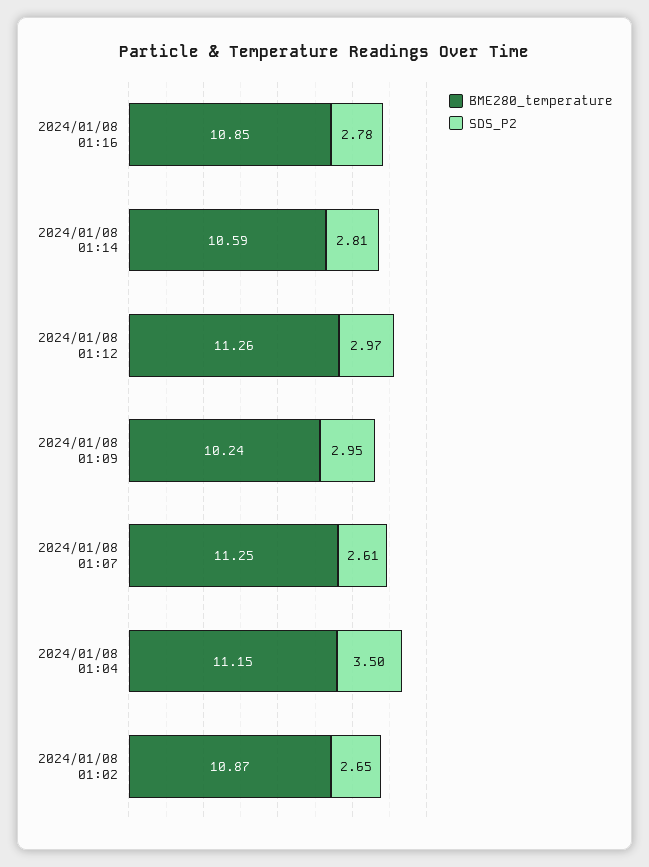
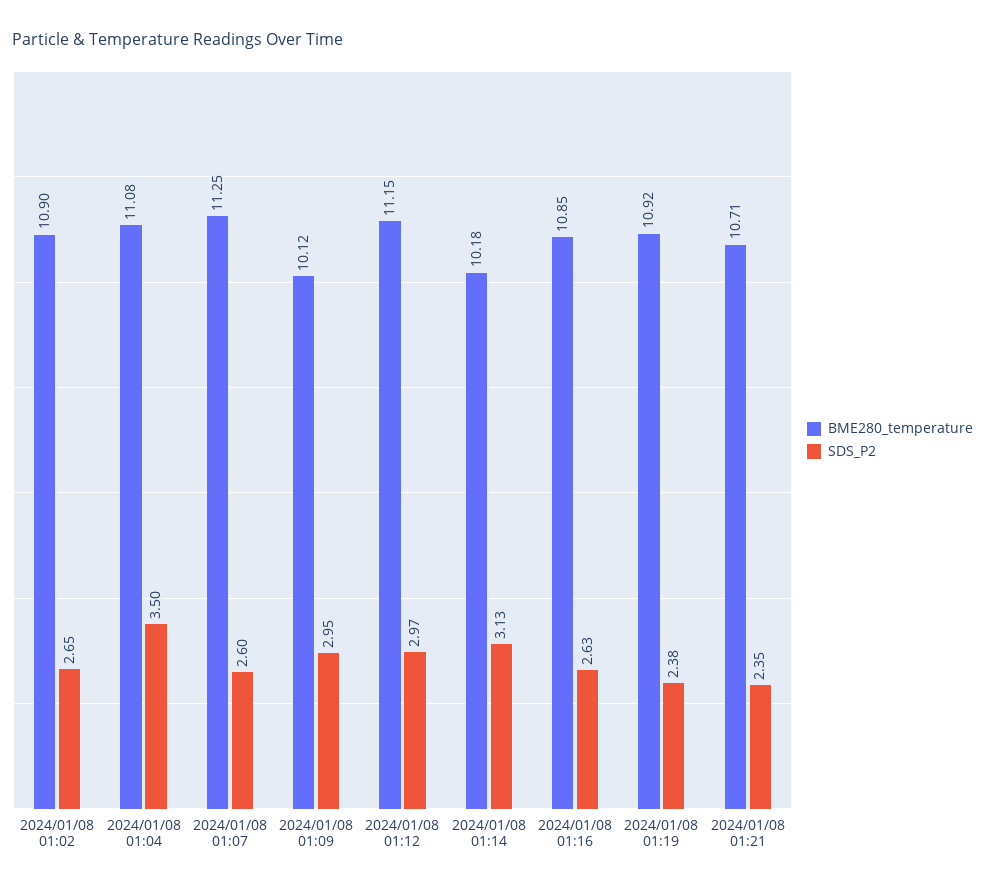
SDS_P2, 2024/01/08 01:16: 2.78 -> 2.63
BME280_temperature, 2024/01/08 01:14: 10.59 -> 10.18
SDS_P2, 2024/01/08 01:14: 2.81 -> 3.13
BME280_temperature, 2024/01/08 01:12: 11.26 -> 11.15
BME280_temperature, 2024/01/08 01:09: 10.24 -> 10.12
SDS_P2, 2024/01/08 01:07: 2.61 -> 2.6
BME280_temperature, 2024/01/08 01:04: 11.15 -> 11.08
BME280_temperature, 2024/01/08 01:02: 10.87 -> 10.9
BME280_temperature, 2024/01/08 01:19: none -> 10.92
SDS_P2, 2024/01/08 01:19: none -> 2.38
BME280_temperature, 2024/01/08 01:21: none -> 10.71
SDS_P2, 2024/01/08 01:21: none -> 2.35

